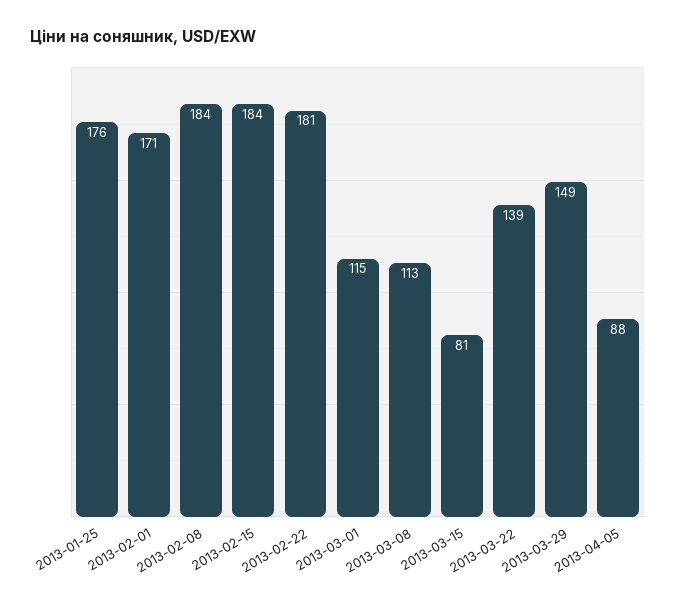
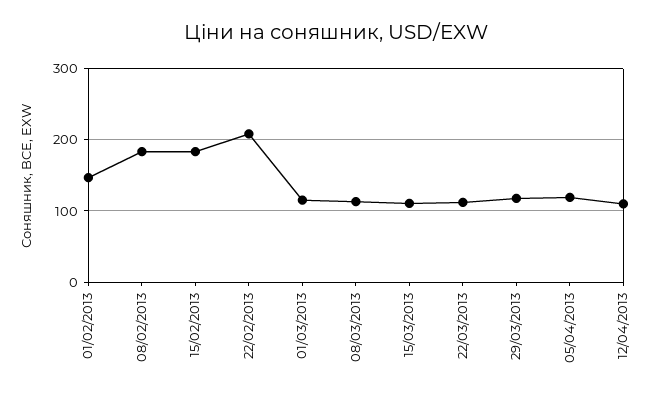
2013-01-25: 176 -> none
2013-02-01: 171 -> 150
2013-02-22: 181 -> 210
2013-03-15: 81 -> 110
2013-03-22: 139 -> 110
2013-03-29: 149 -> 120
2013-04-05: 88 -> 120
12/04/2013: none -> 110

